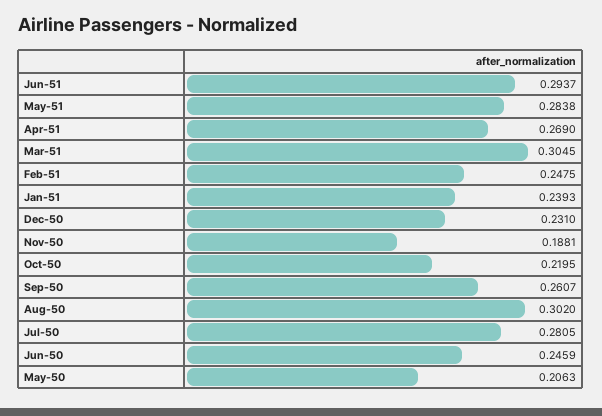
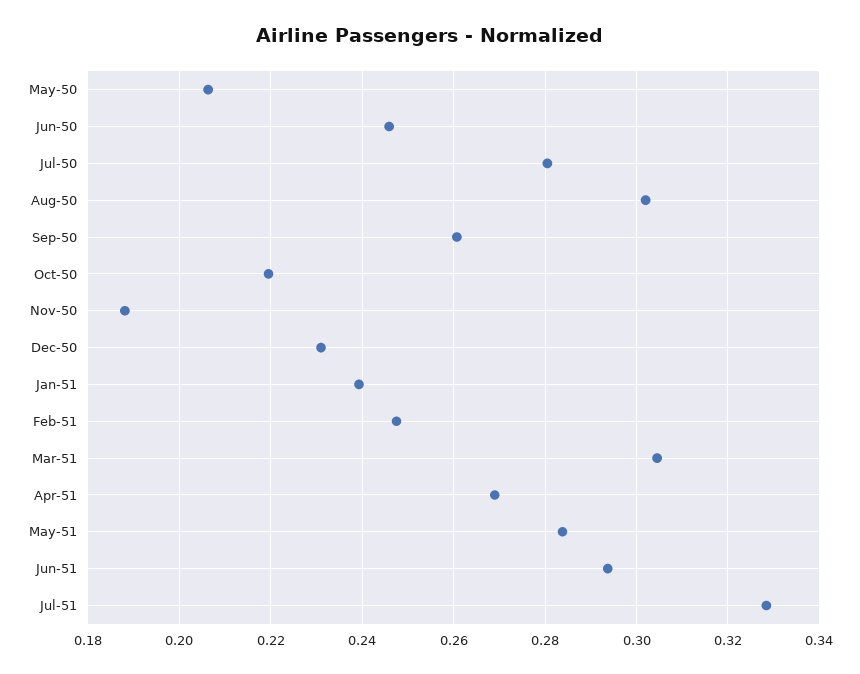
Jul-51: none -> 0.328

